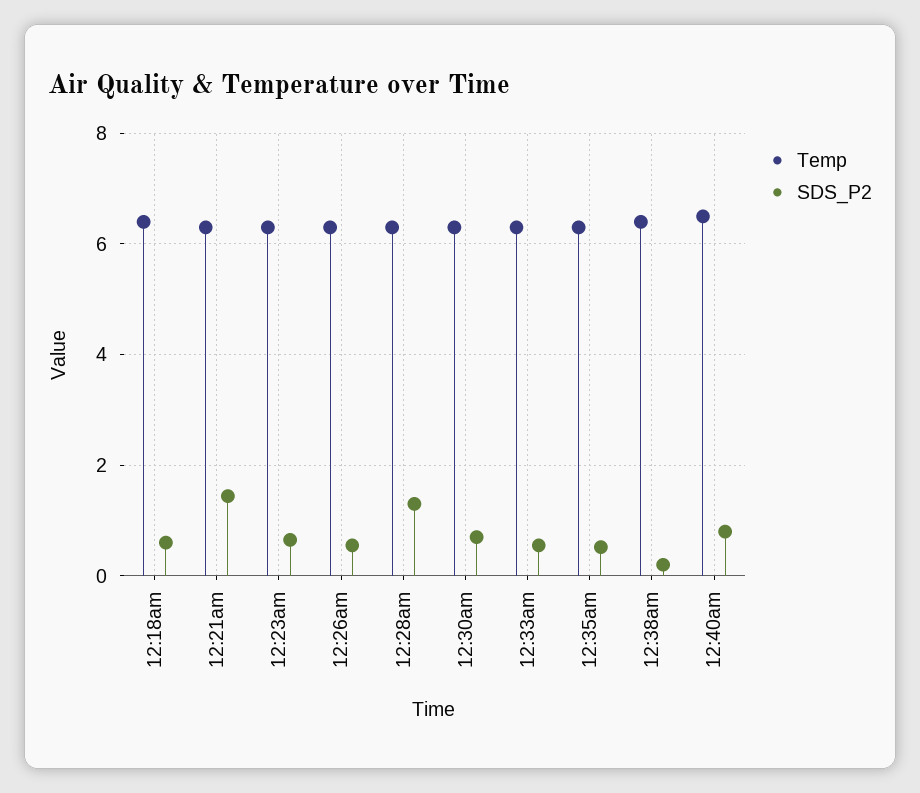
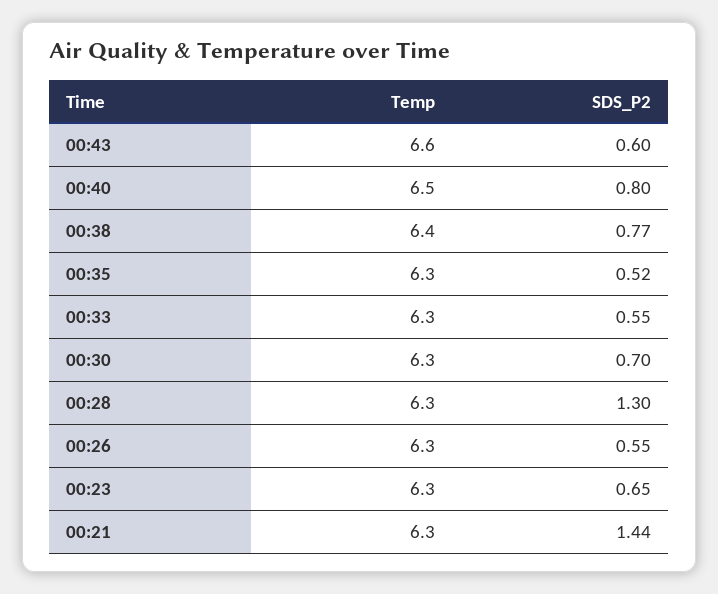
Temp, 12:18am: 6.4 -> none
SDS_P2, 12:18am: 0.6 -> none
SDS_P2, 12:38am: 0.2 -> 0.77
Temp, 00:43: none -> 6.6
SDS_P2, 00:43: none -> 0.6

